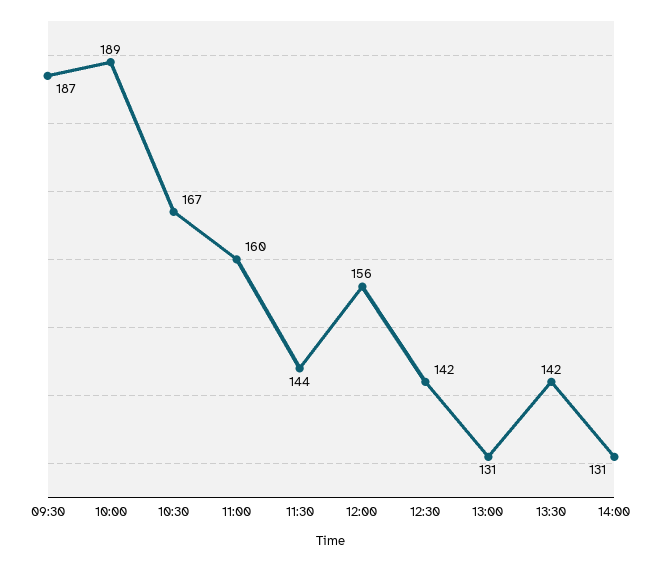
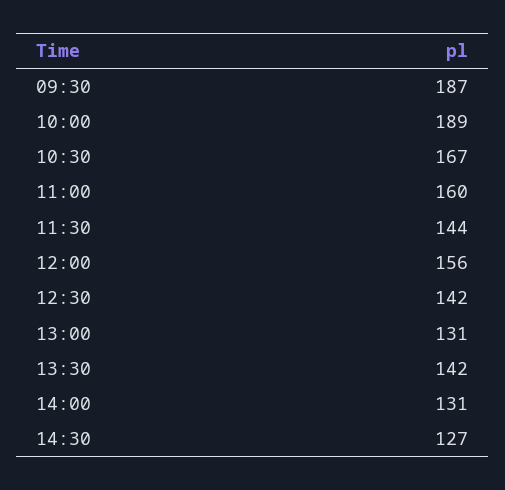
14:30: none -> 127

